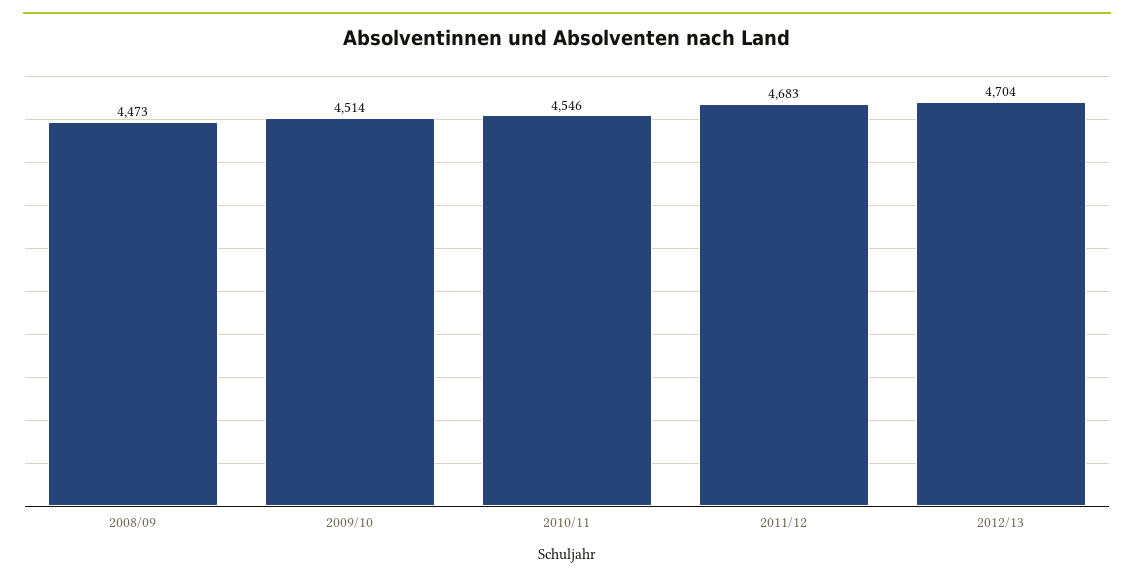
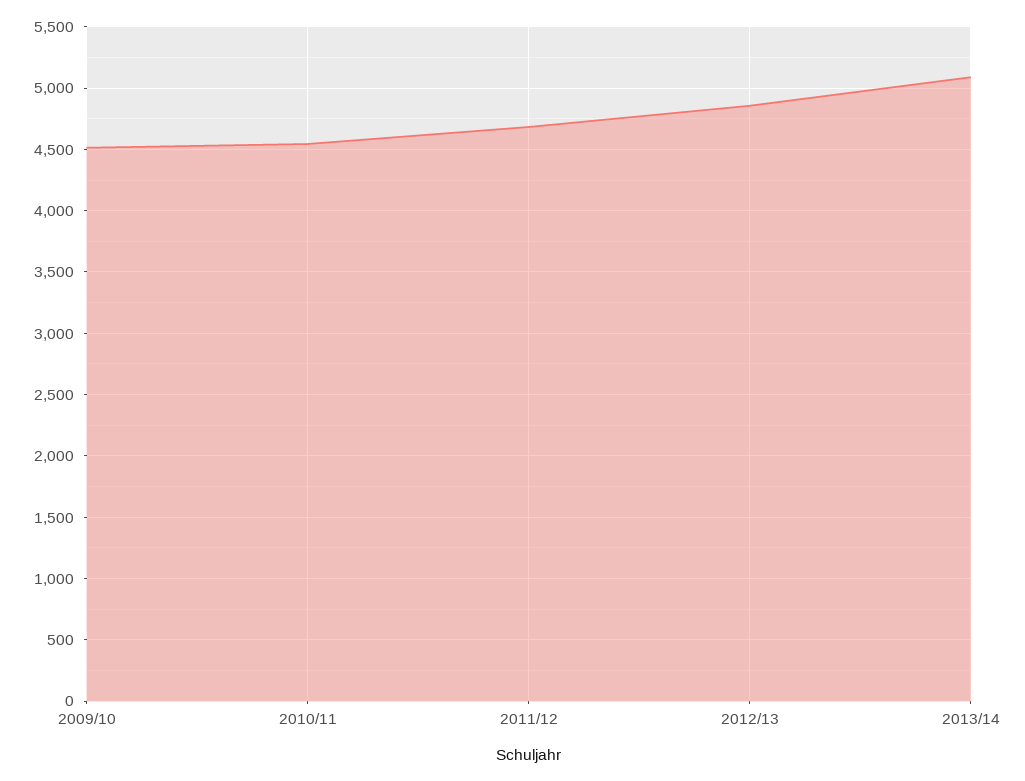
2008/09: 4473 -> none
2012/13: 4704 -> 4850
2013/14: none -> 5100

